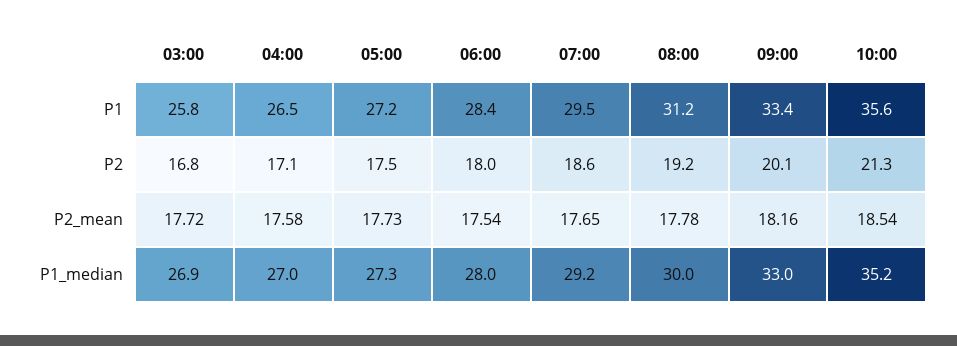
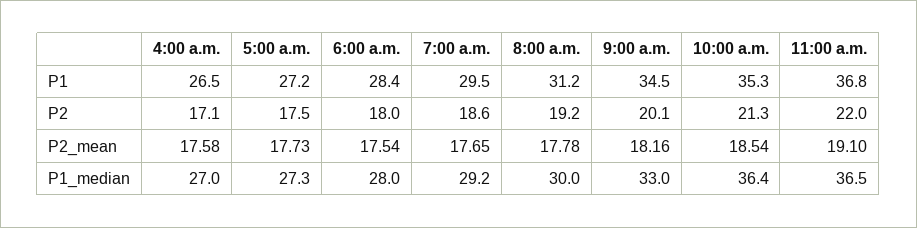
03:00, P1: 25.8 -> none
09:00, P1: 33.4 -> 34.5
10:00, P1: 35.6 -> 35.3
03:00, P2: 16.8 -> none
03:00, P2_mean: 17.72 -> none
03:00, P1_median: 26.9 -> none
10:00, P1_median: 35.2 -> 36.4
11:00 a.m., P1: none -> 36.8
11:00 a.m., P2: none -> 22
11:00 a.m., P2_mean: none -> 19.1
11:00 a.m., P1_median: none -> 36.5

